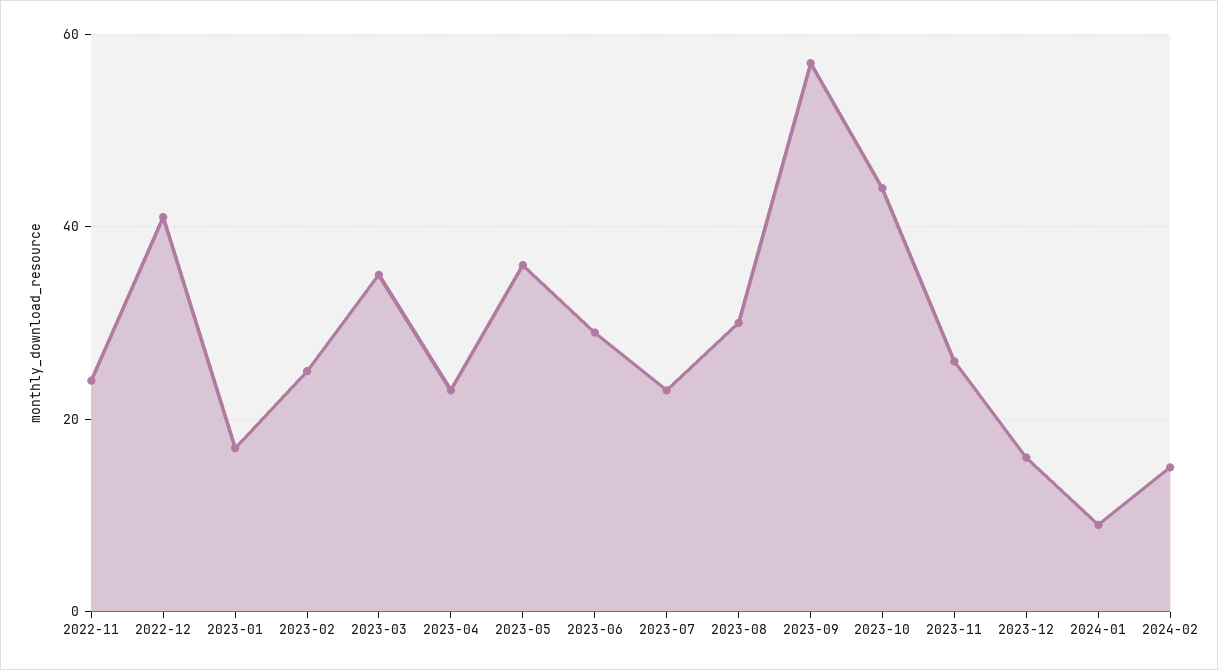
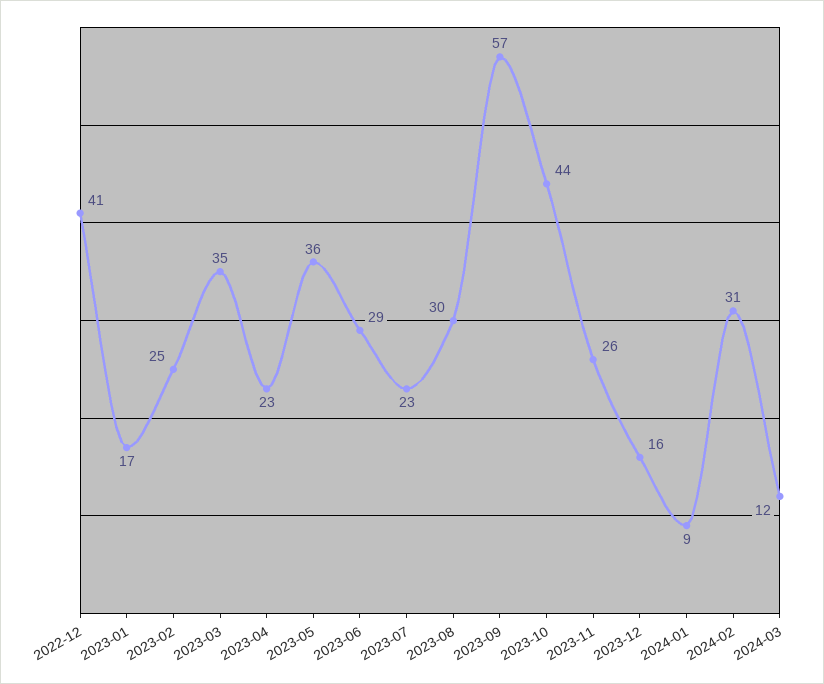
2022-11: 25 -> none
2024-02: 15 -> 31
2024-03: none -> 12

